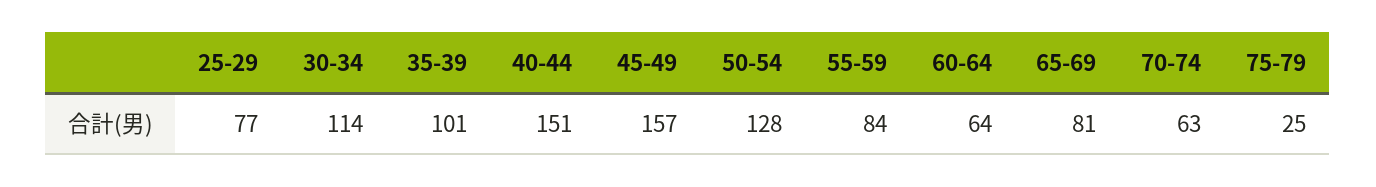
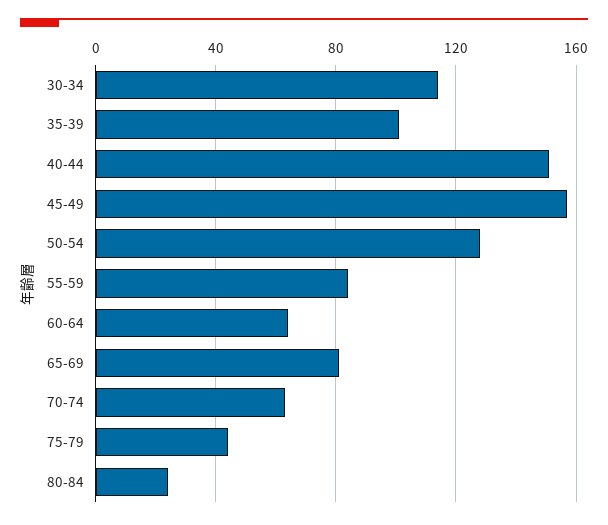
25-29: 77 -> none
75-79: 25 -> 45
80-84: none -> 25

